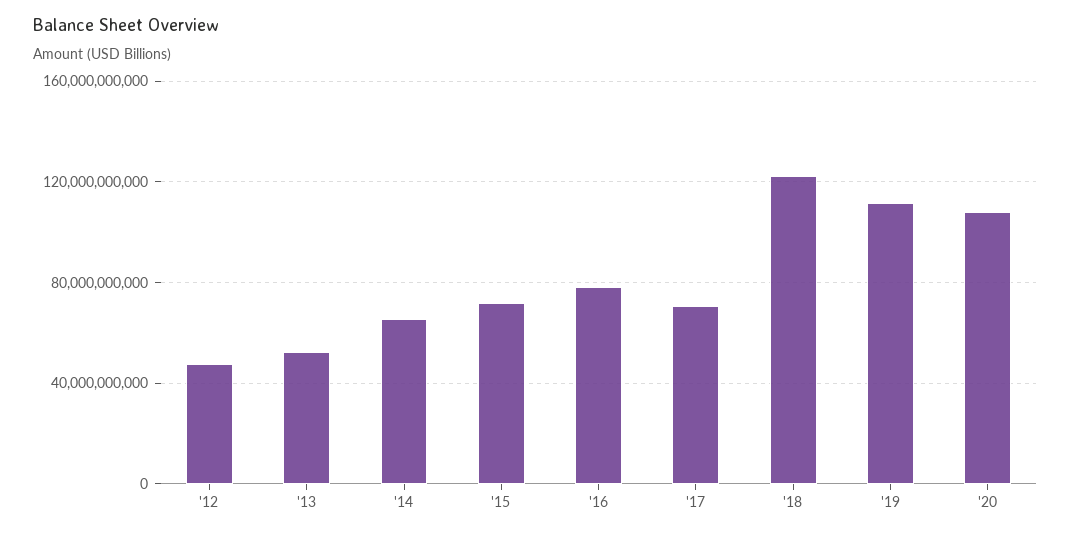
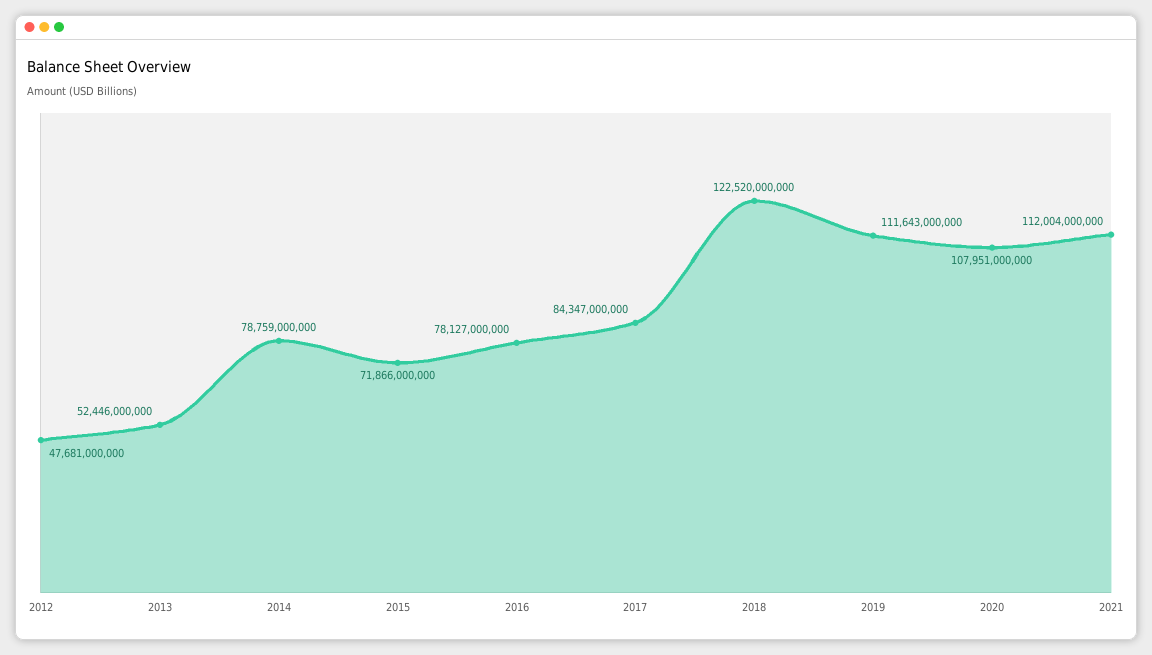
'14: 65000000000 -> 78759000000
'17: 70000000000 -> 84347000000
2021: none -> 112004000000

